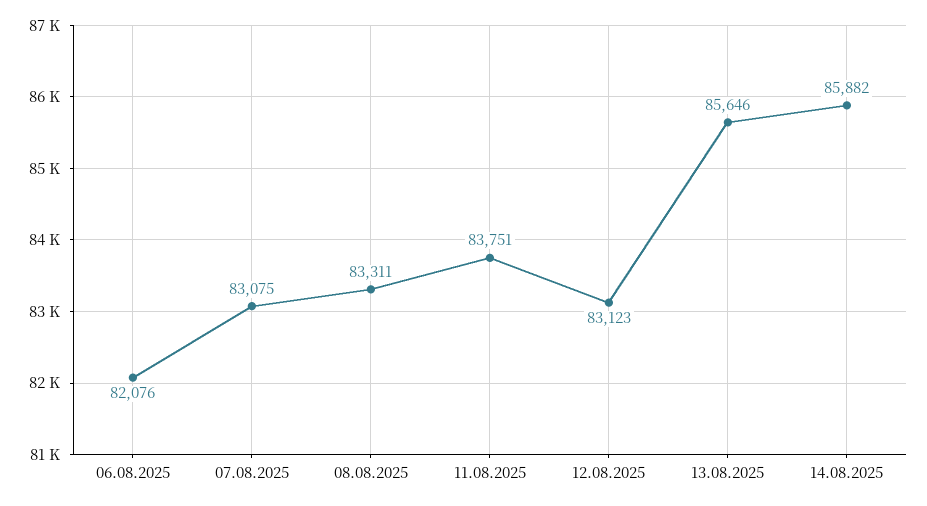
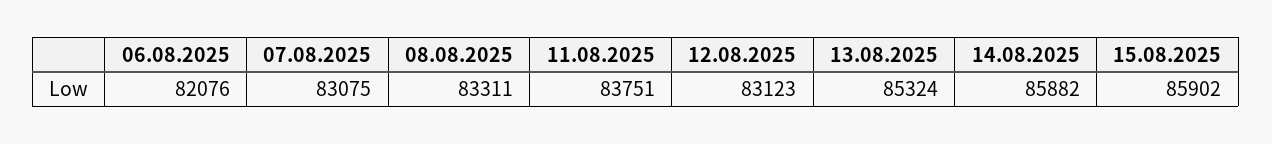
13.08.2025: 85646 -> 85324
15.08.2025: none -> 85902

